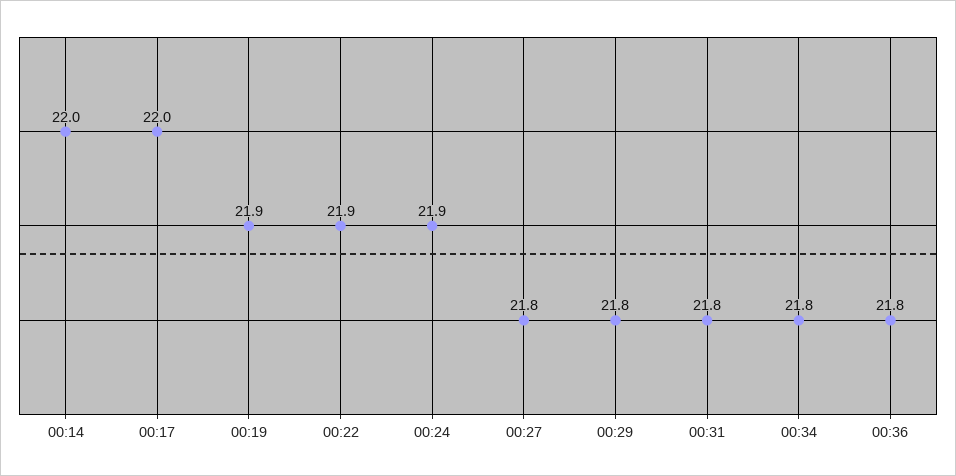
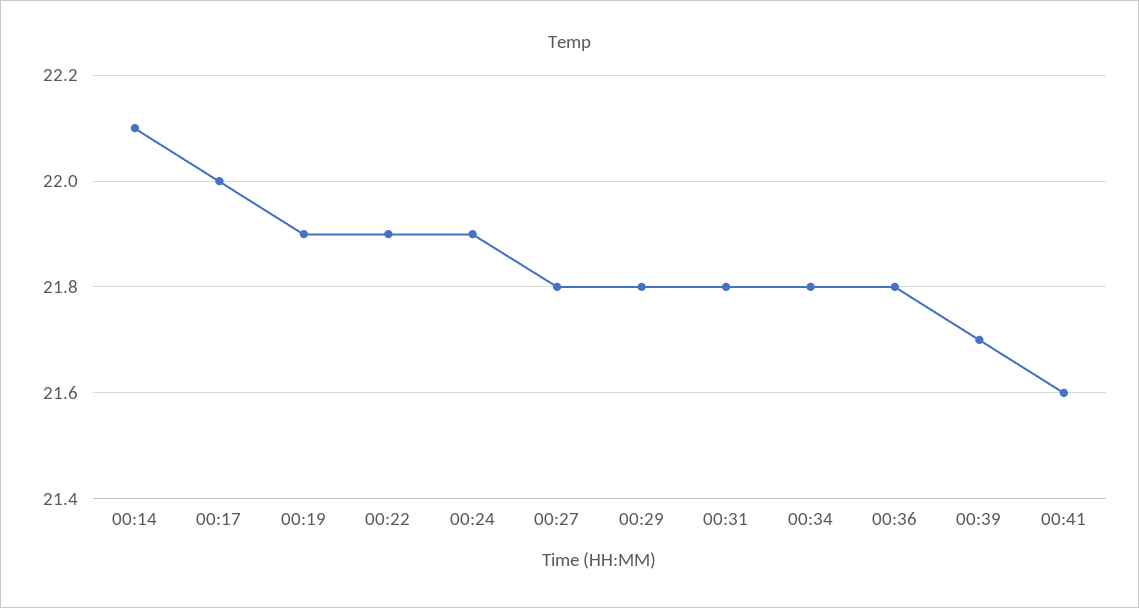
00:14: 22 -> 22.1
00:39: none -> 21.7
00:41: none -> 21.6

